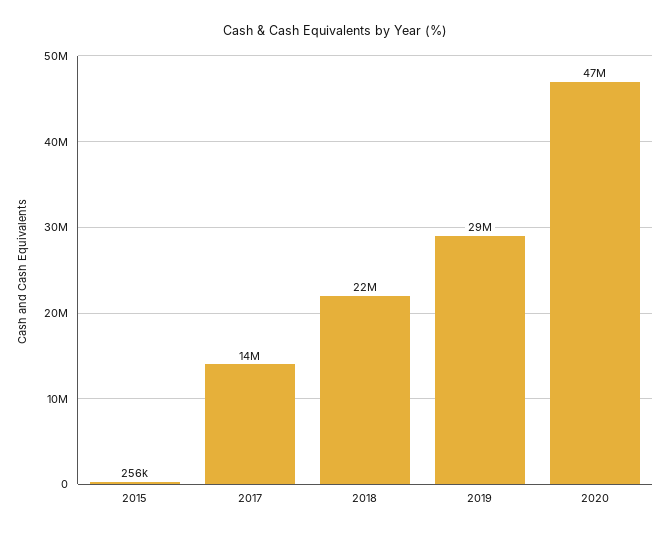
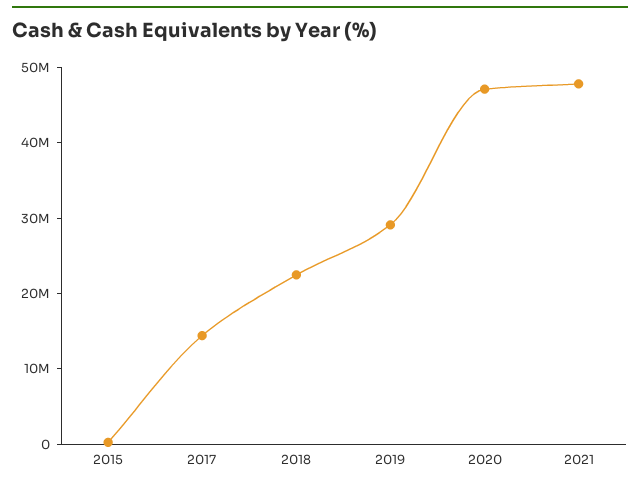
2021: none -> 48000000

